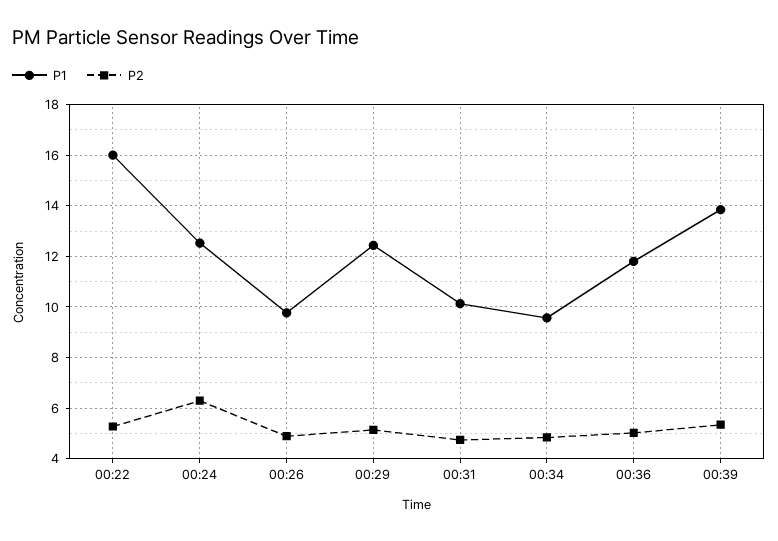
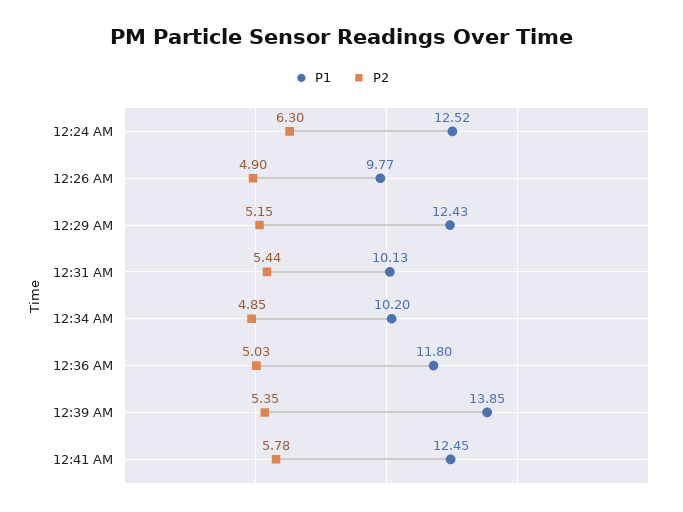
P1, 00:22: 16 -> none
P2, 00:22: 5.25 -> none
P2, 00:31: 4.75 -> 5.44
P1, 00:34: 9.5 -> 10.2
P1, 12:41 AM: none -> 12.45
P2, 12:41 AM: none -> 5.78

